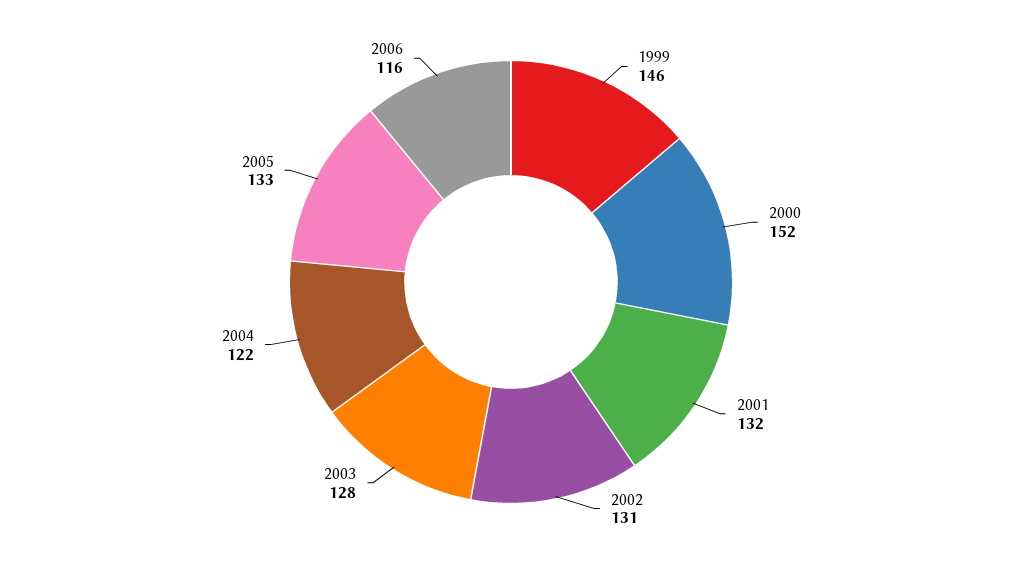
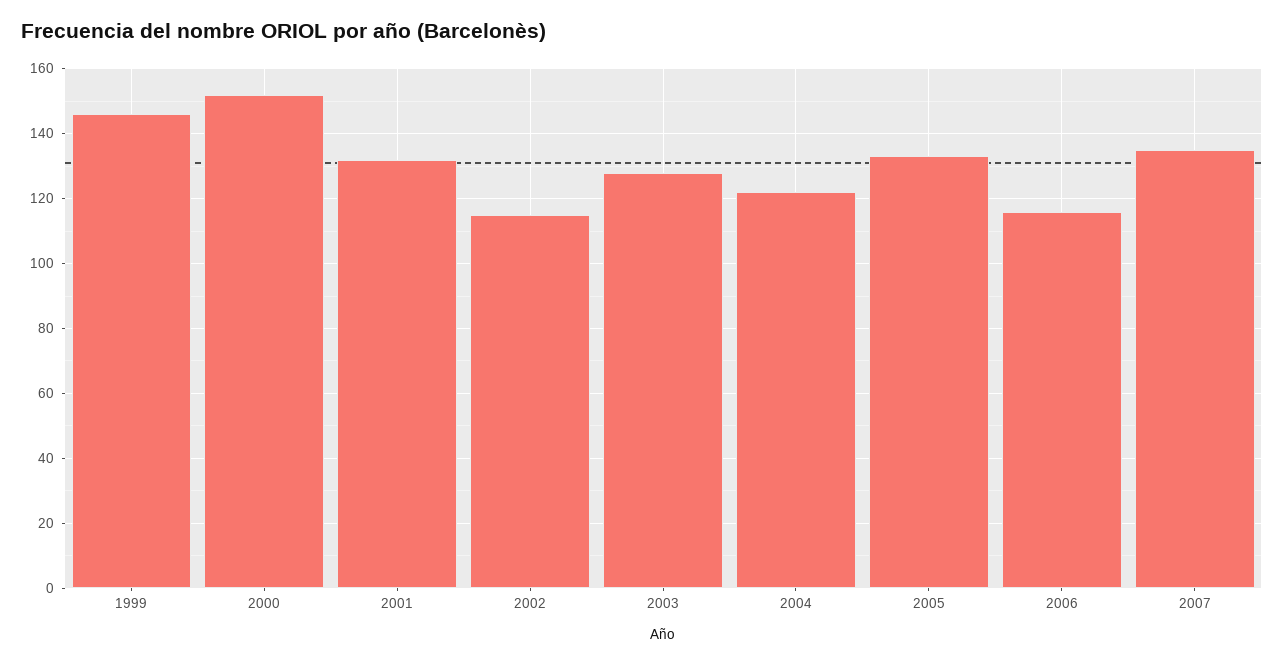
2002: 131 -> 115
2007: none -> 135

